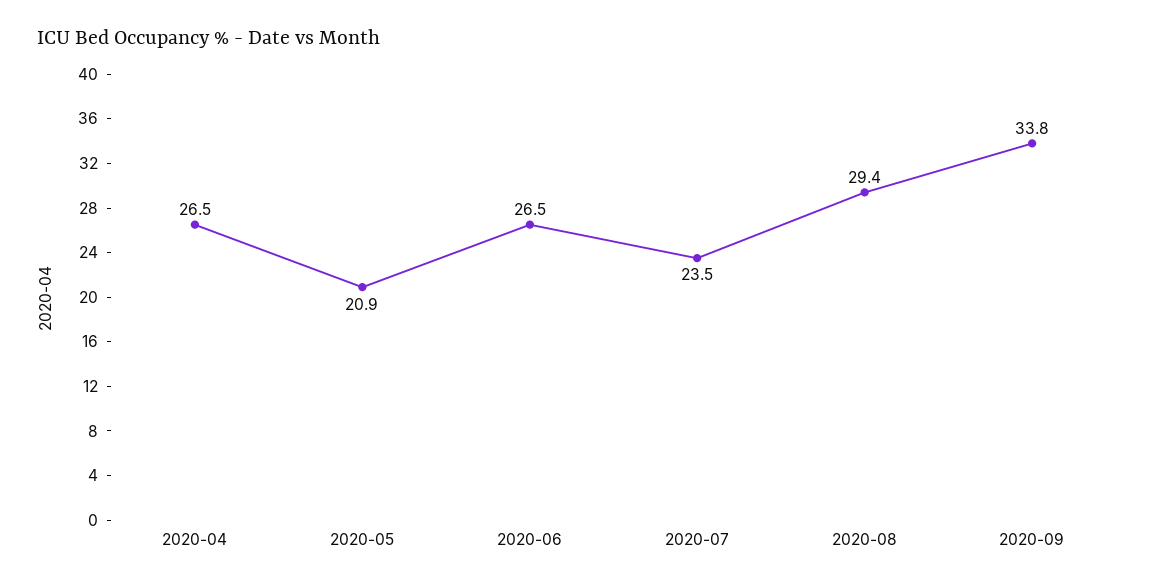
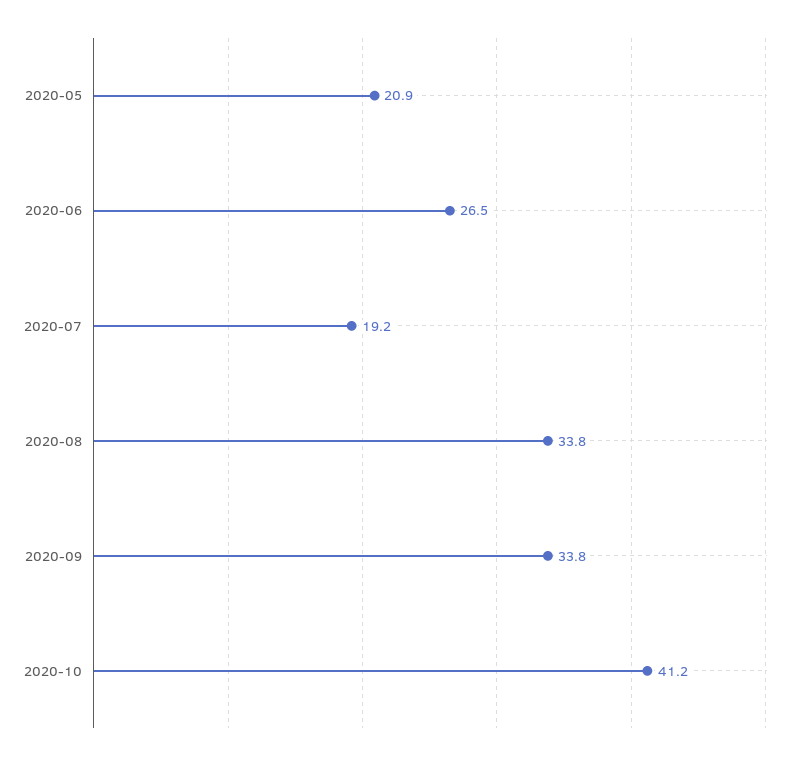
2020-04: 26.5 -> none
2020-07: 23.5 -> 19.2
2020-08: 29.4 -> 33.8
2020-10: none -> 41.2

